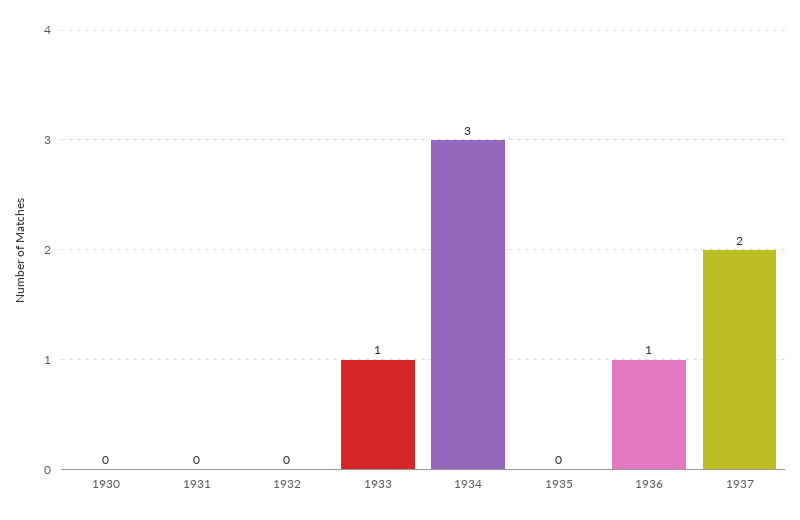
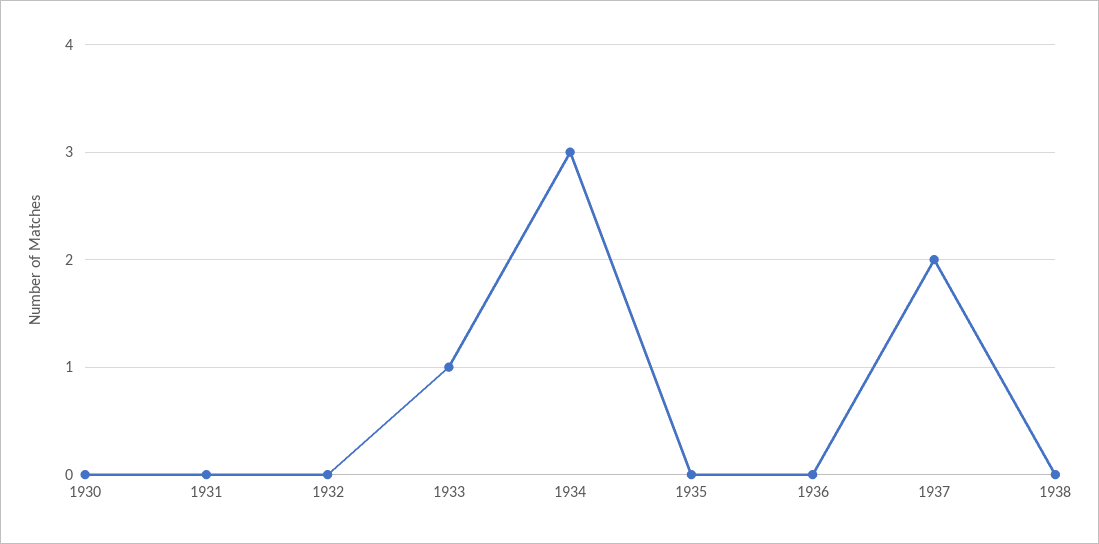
1936: 1 -> 0
1938: none -> 0

